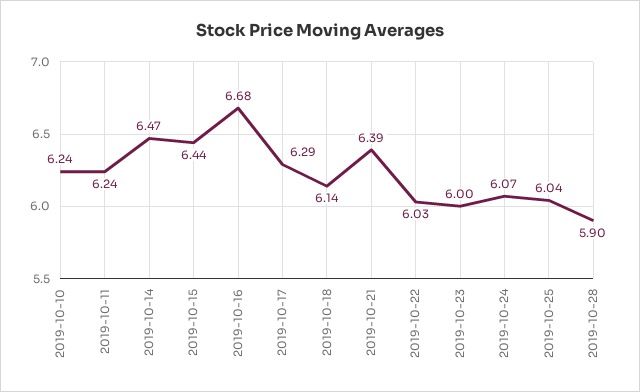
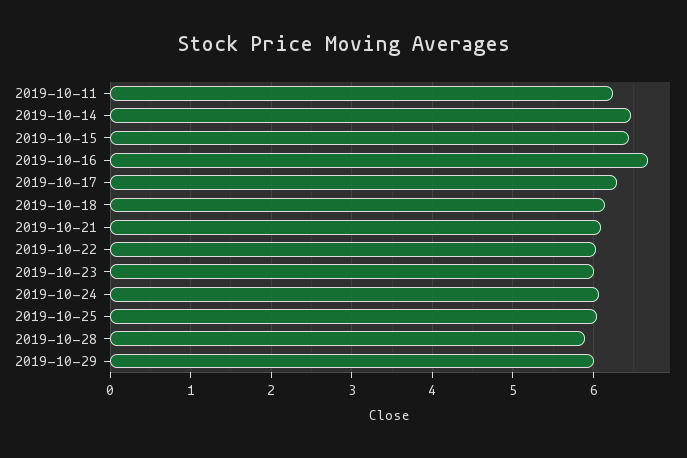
2019-10-10: 6.24 -> none
2019-10-21: 6.39 -> 6.1
2019-10-29: none -> 6

